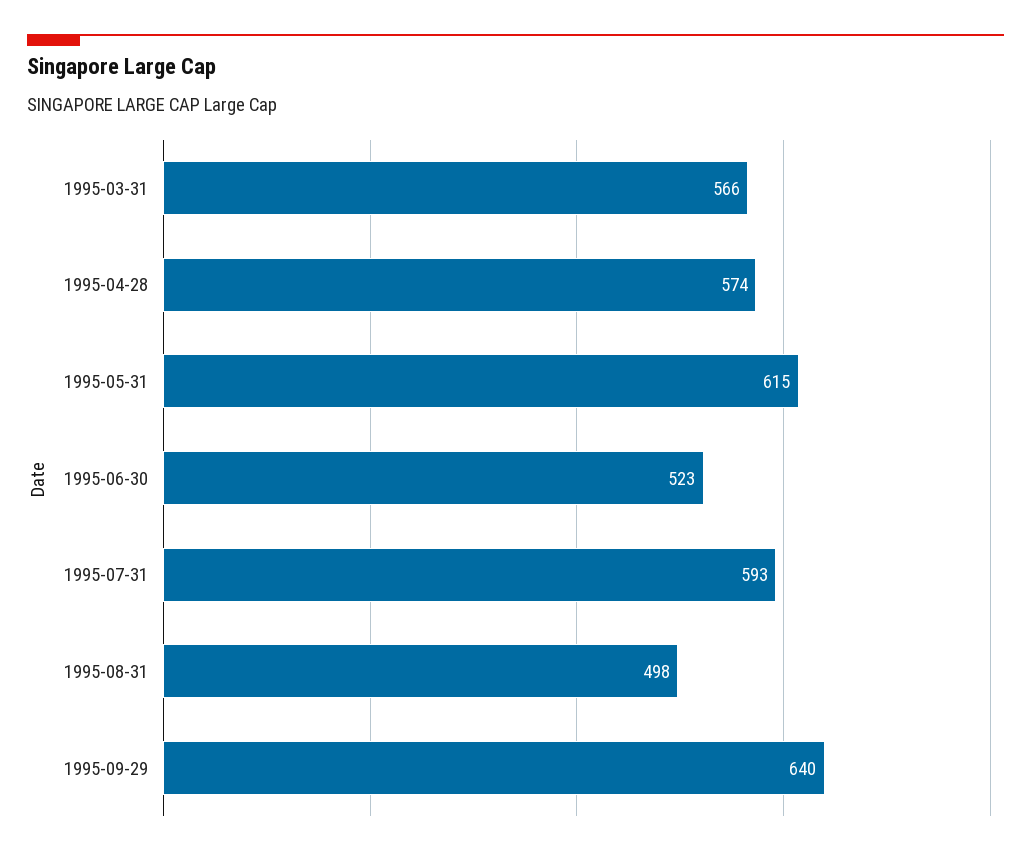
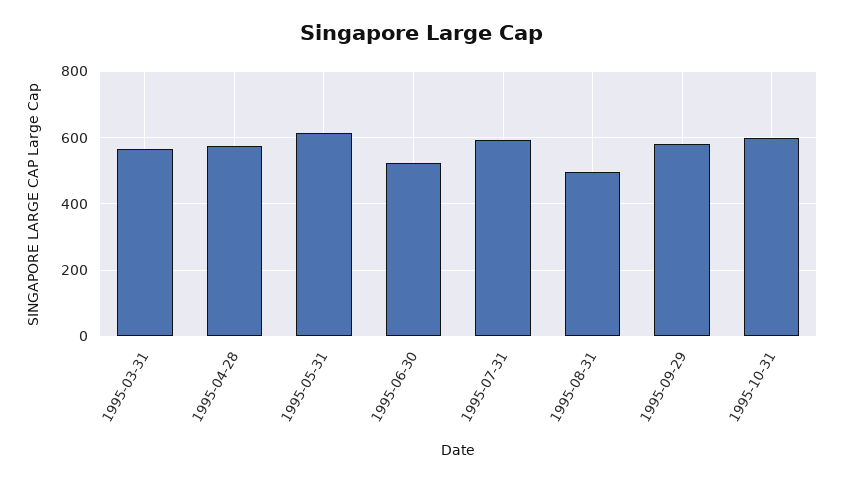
1995-09-29: 640 -> 580
1995-10-31: none -> 600

